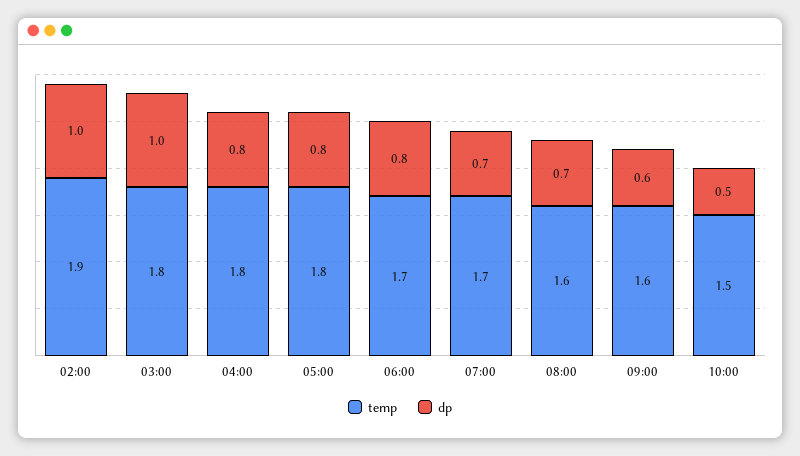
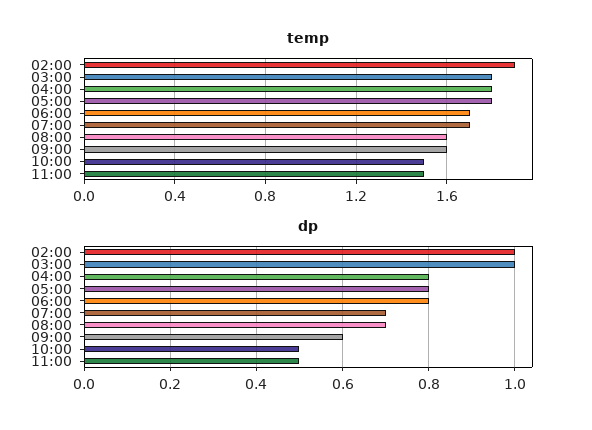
temp, 11:00: none -> 1.5
dp, 11:00: none -> 0.5

